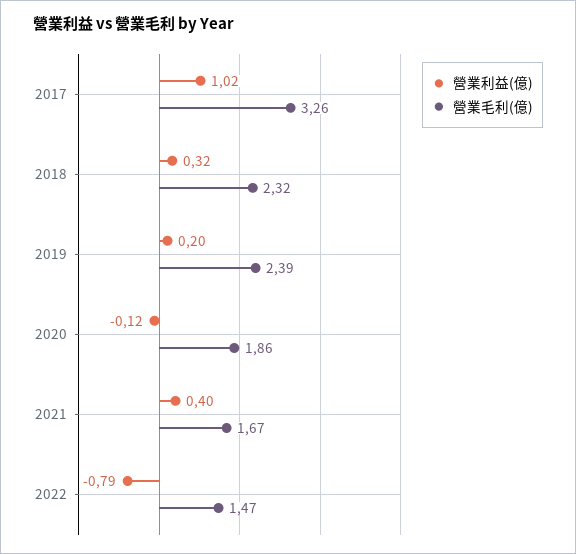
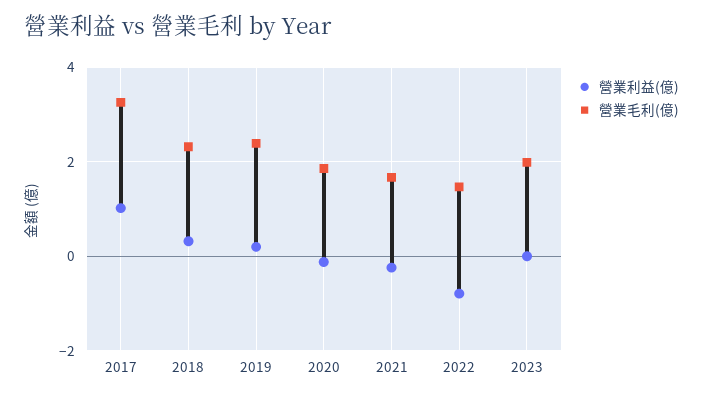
營業利益(億), 2021: 0.4 -> -0.2
營業利益(億), 2023: none -> 0
營業毛利(億), 2023: none -> 2

